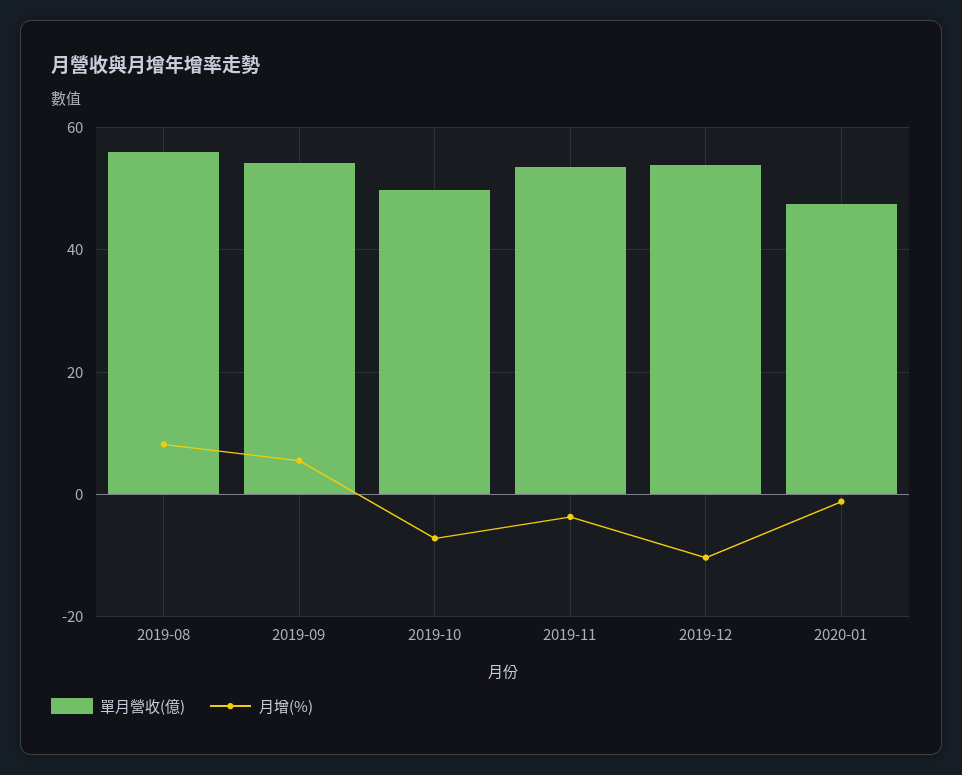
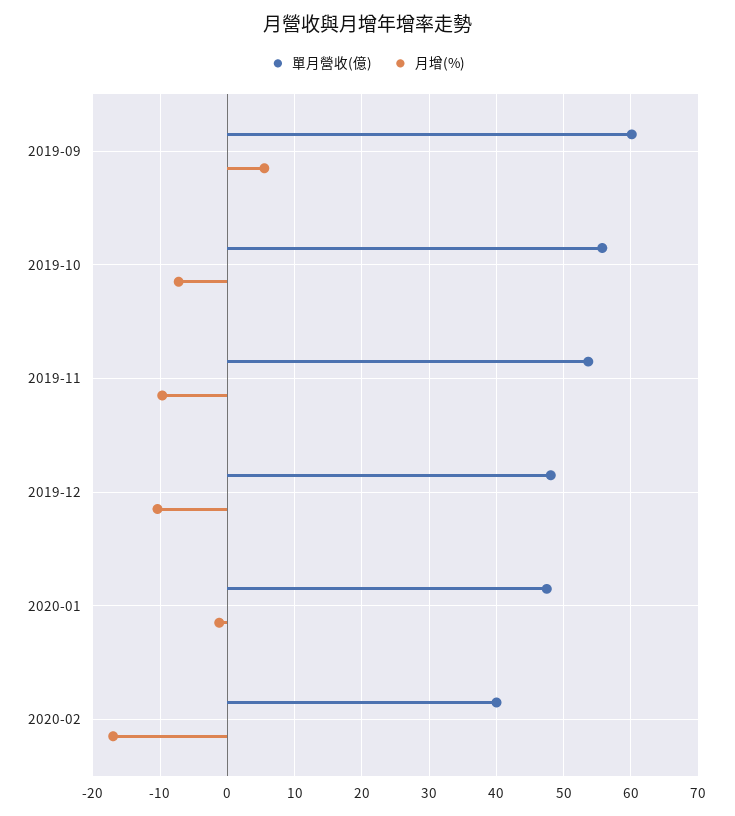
單月營收(億), 2019-08: 56 -> none
月增(%), 2019-08: 8 -> none
單月營收(億), 2019-09: 54 -> 60
單月營收(億), 2019-10: 50 -> 56
月增(%), 2019-11: -4 -> -10
單月營收(億), 2019-12: 54 -> 48
單月營收(億), 2020-02: none -> 40
月增(%), 2020-02: none -> -17

